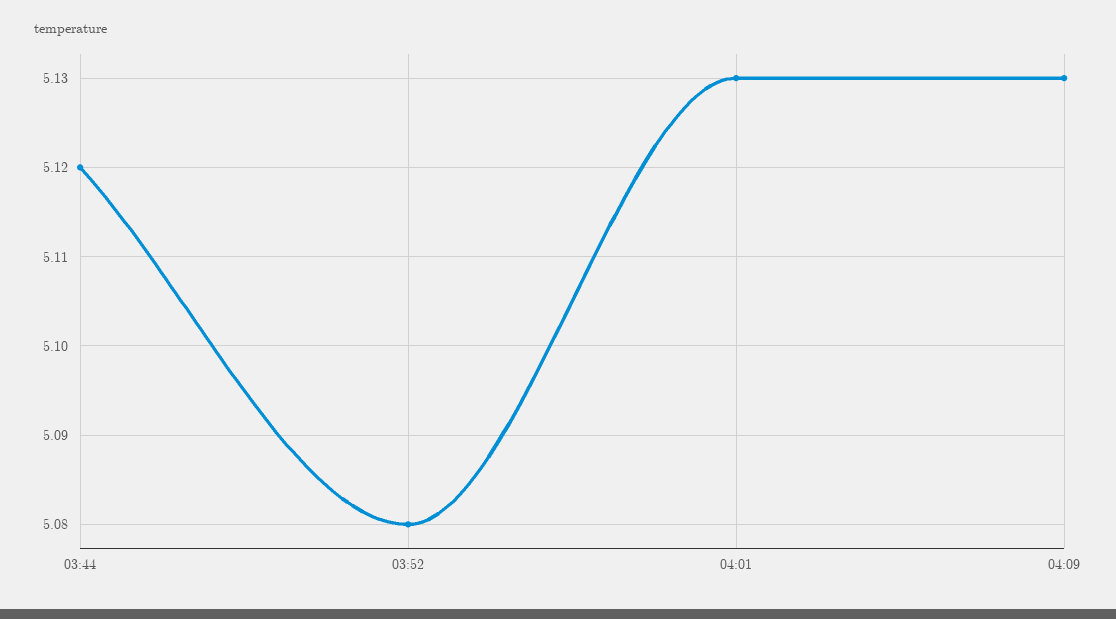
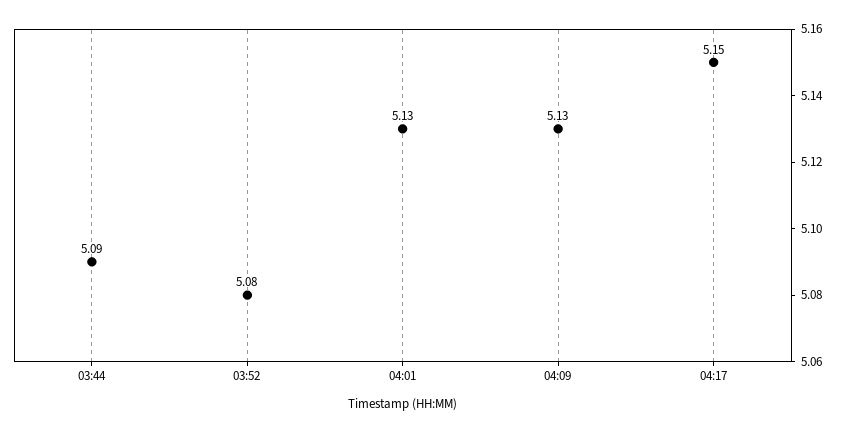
03:44: 5.12 -> 5.09
04:17: none -> 5.15

